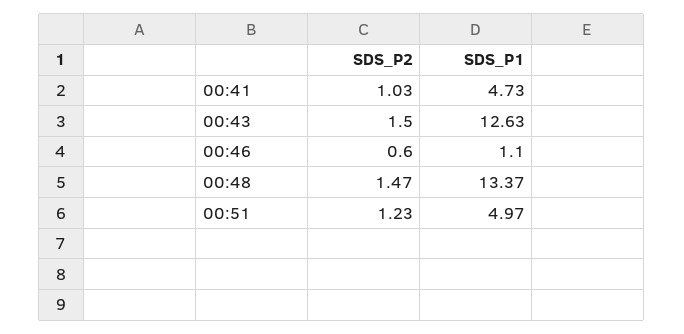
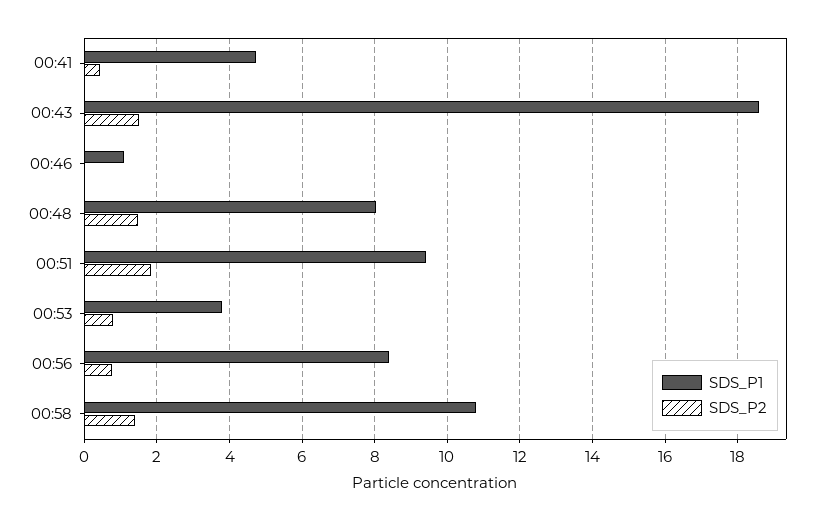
SDS_P2, 00:41: 1.03 -> 0.4
SDS_P1, 00:43: 12.63 -> 18.6
SDS_P2, 00:46: 0.6 -> 0
SDS_P1, 00:48: 13.37 -> 8
SDS_P2, 00:51: 1.23 -> 1.8
SDS_P1, 00:51: 4.97 -> 9.4
SDS_P1, 00:53: none -> 3.8
SDS_P2, 00:53: none -> 0.8
SDS_P1, 00:56: none -> 8.4
SDS_P2, 00:56: none -> 0.8
SDS_P1, 00:58: none -> 10.8
SDS_P2, 00:58: none -> 1.4

